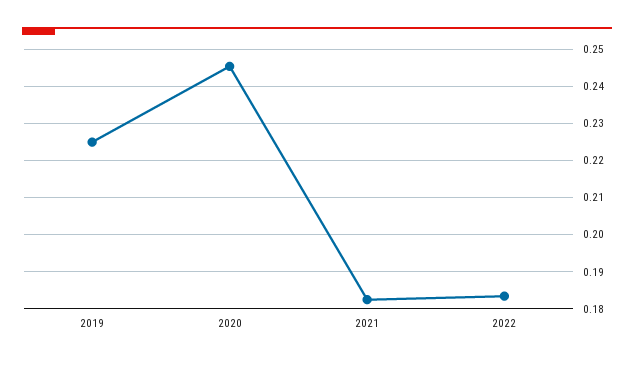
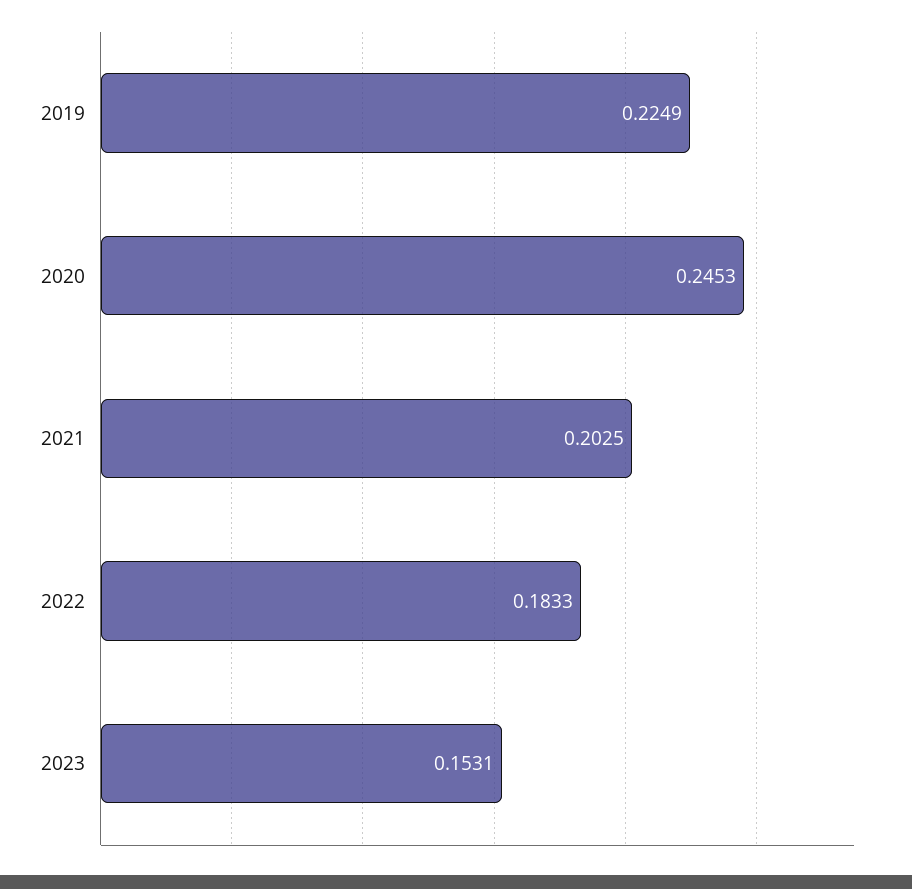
2021: 0.182 -> 0.2025
2023: none -> 0.1531

